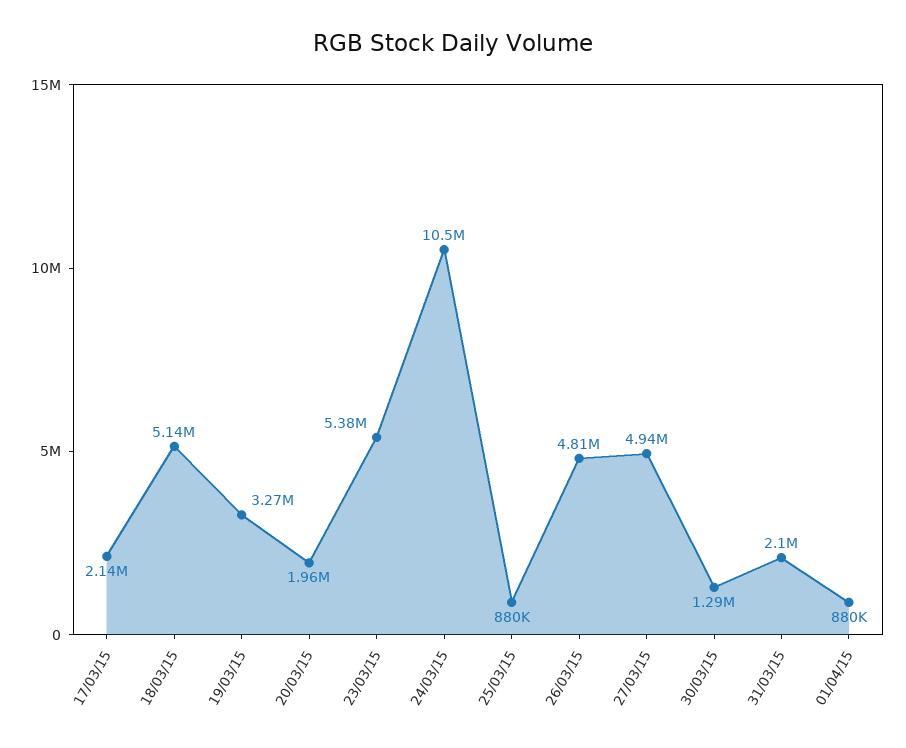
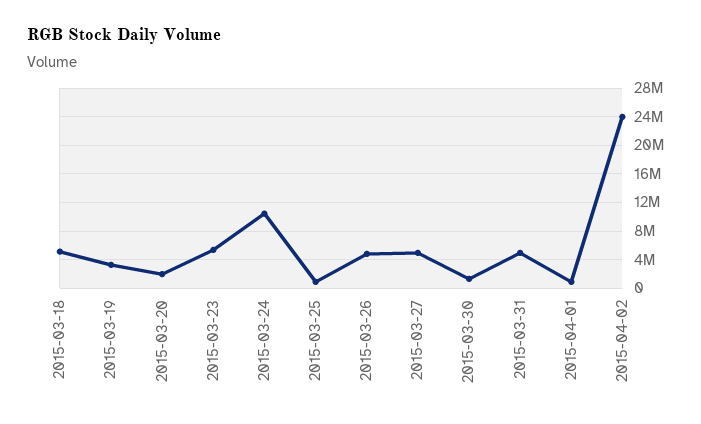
17/03/15: 2140000 -> none
31/03/15: 2100000 -> 5000000
2015-04-02: none -> 24000000

